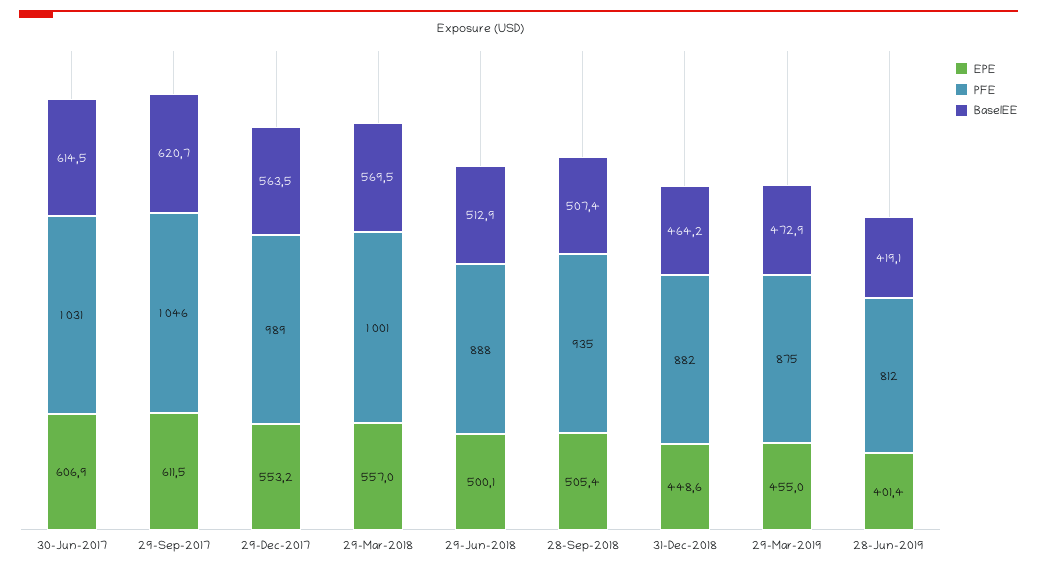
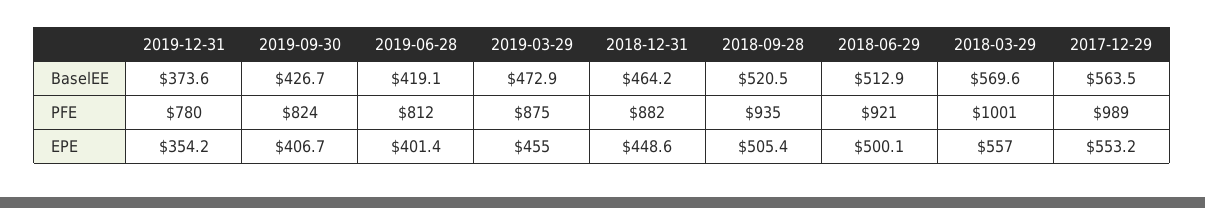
EPE, 30-Jun-2017: 606.9 -> none
PFE, 30-Jun-2017: 1031 -> none
BaselEE, 30-Jun-2017: 614.5 -> none
EPE, 29-Sep-2017: 611.5 -> none
PFE, 29-Sep-2017: 1046 -> none
BaselEE, 29-Sep-2017: 620.7 -> none
BaselEE, 29-Mar-2018: 569.5 -> 569.6
PFE, 29-Jun-2018: 888 -> 921
BaselEE, 28-Sep-2018: 507.4 -> 520.5
BaselEE, 2019-12-31: none -> 373.6
BaselEE, 2019-09-30: none -> 426.7
PFE, 2019-12-31: none -> 780
PFE, 2019-09-30: none -> 824
EPE, 2019-12-31: none -> 354.2
EPE, 2019-09-30: none -> 406.7

